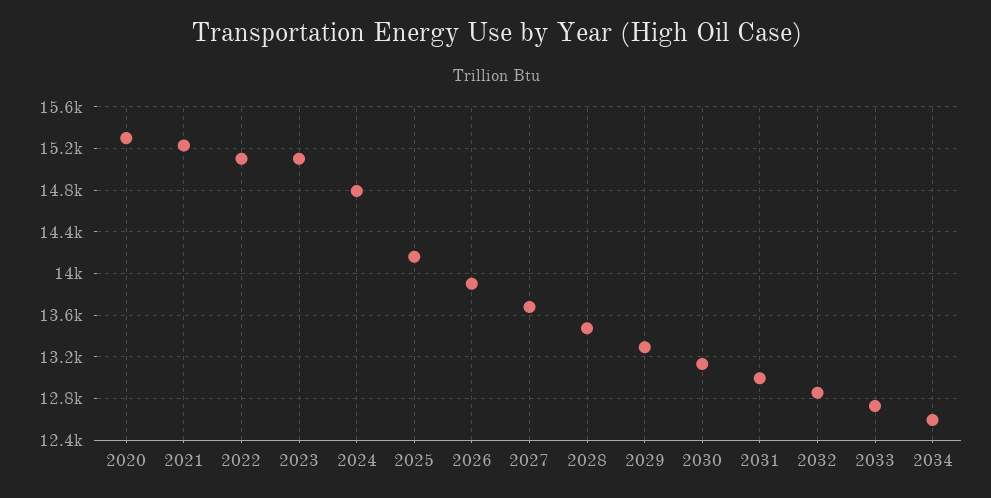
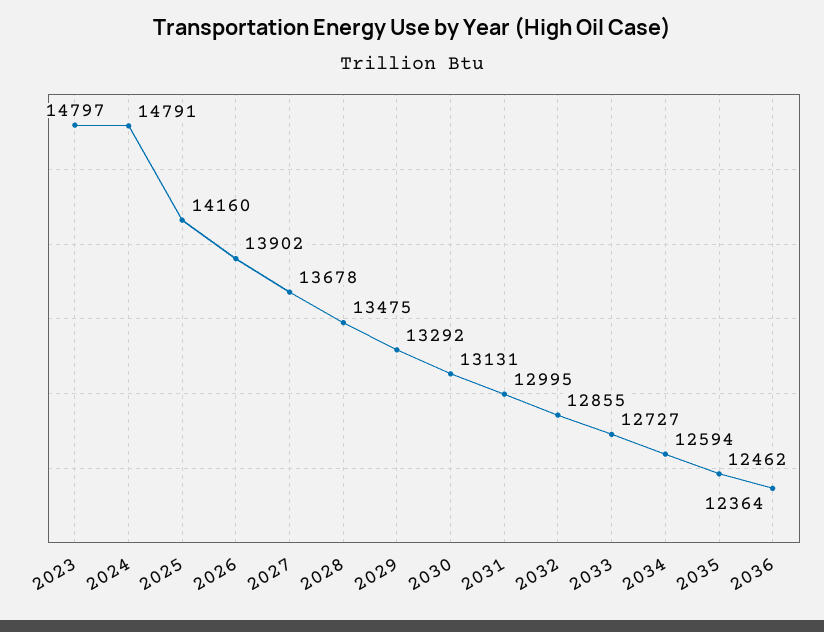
2020: 15300 -> none
2021: 15200 -> none
2022: 15100 -> none
2023: 15100 -> 14797
2035: none -> 12462
2036: none -> 12364

